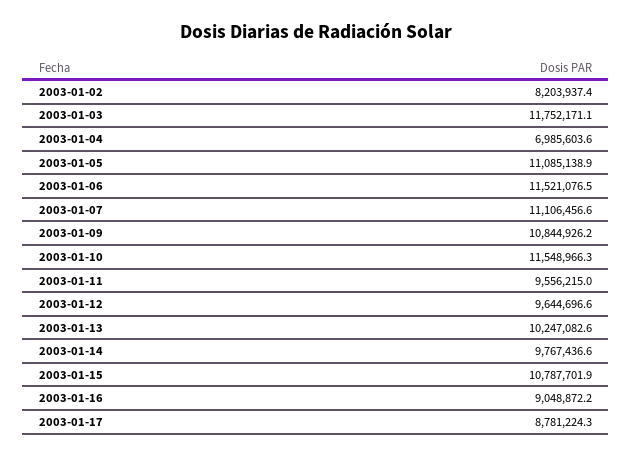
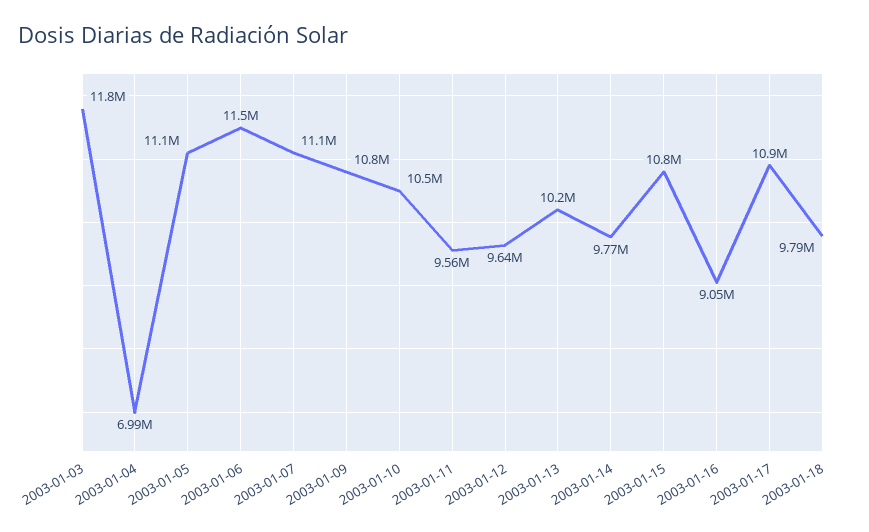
2003-01-02: 8203937.4 -> none
2003-01-10: 11548966.3 -> 10500000
2003-01-17: 8781224.3 -> 10900000
2003-01-18: none -> 9790000

